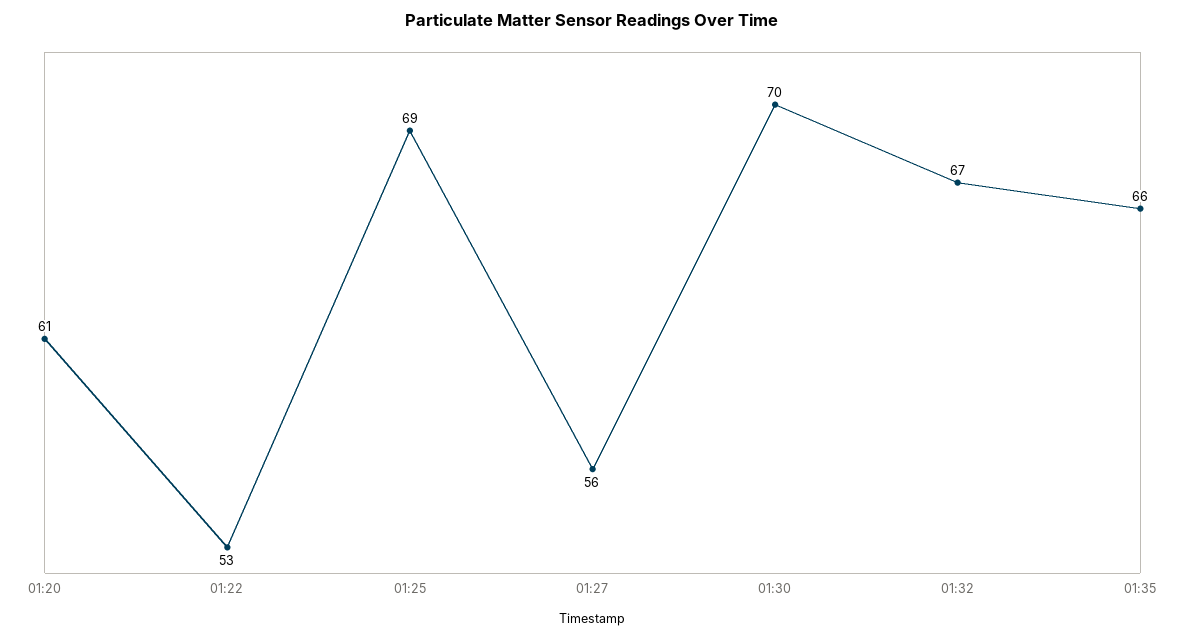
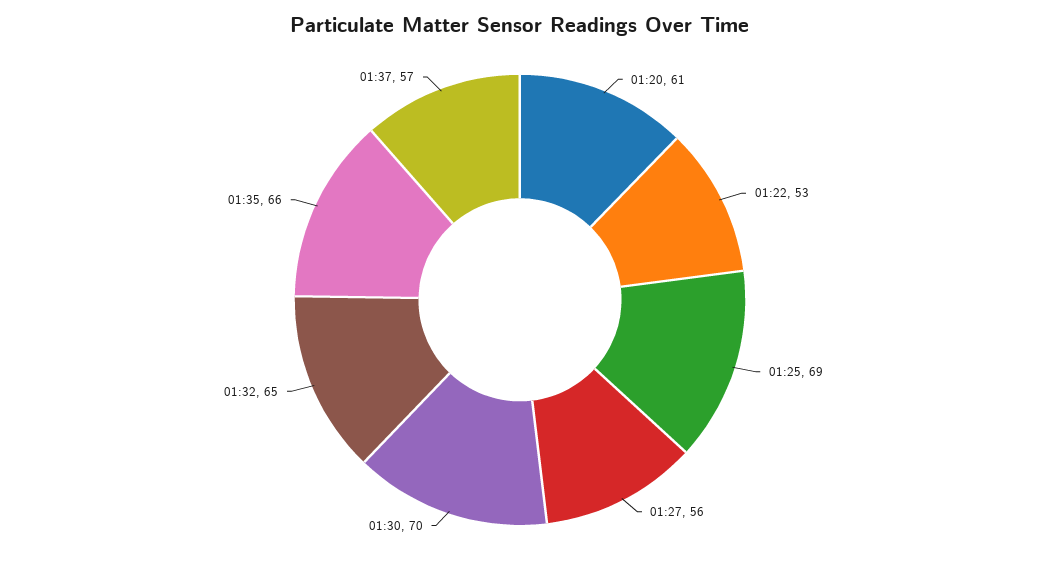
01:32: 67 -> 65
01:37: none -> 57

